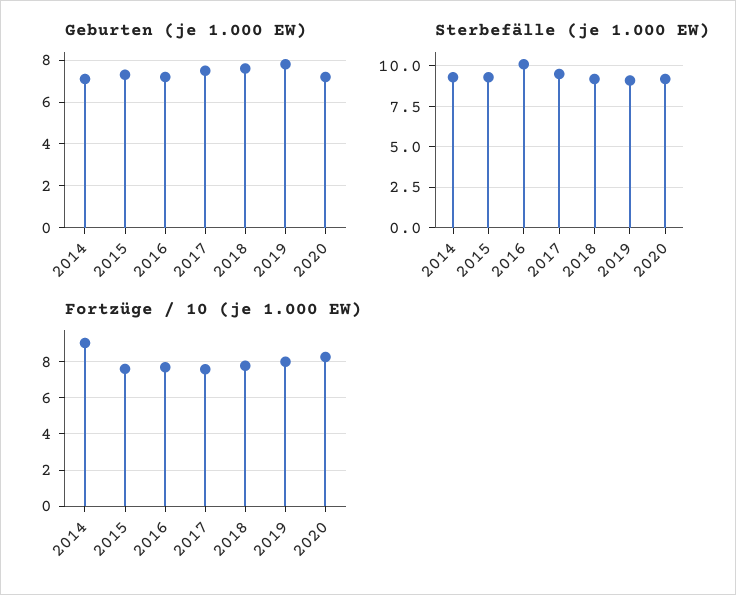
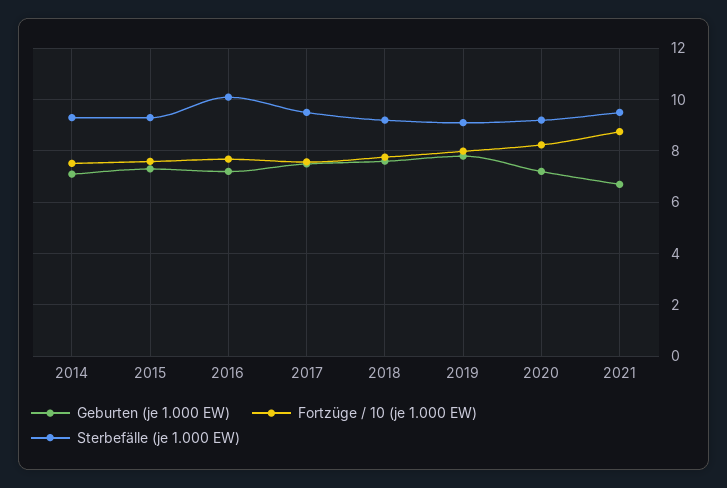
Fortzüge / 10 (je 1.000 EW), 2014: 9 -> 7.5
Geburten (je 1.000 EW), 2021: none -> 6.75
Fortzüge / 10 (je 1.000 EW), 2021: none -> 8.75
Sterbefälle (je 1.000 EW), 2021: none -> 9.5

